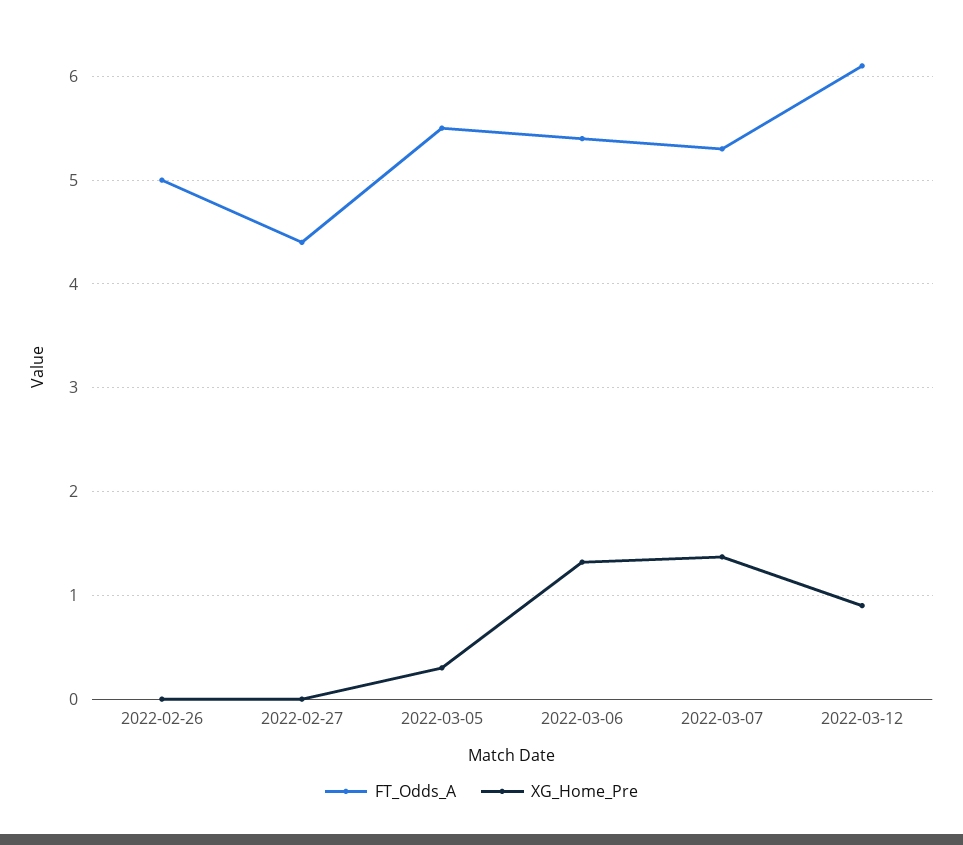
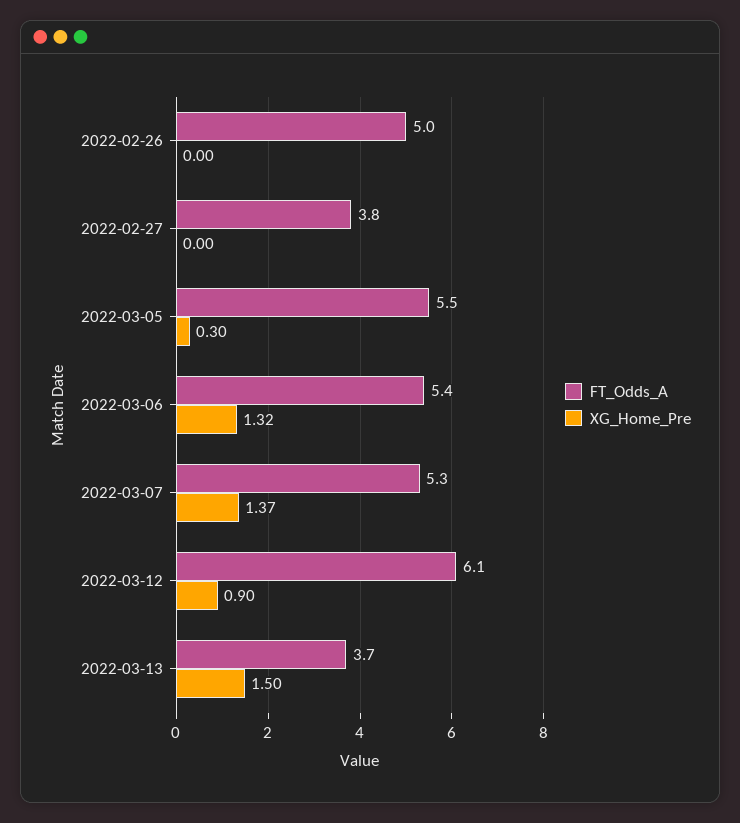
FT_Odds_A, 2022-02-27: 4.4 -> 3.8
FT_Odds_A, 2022-03-13: none -> 3.7
XG_Home_Pre, 2022-03-13: none -> 1.5

